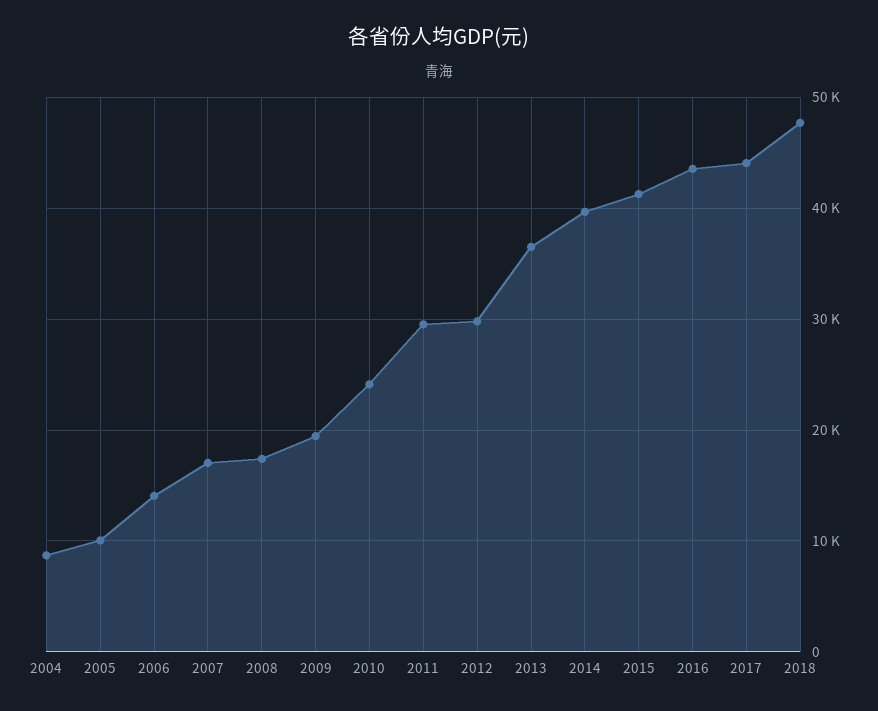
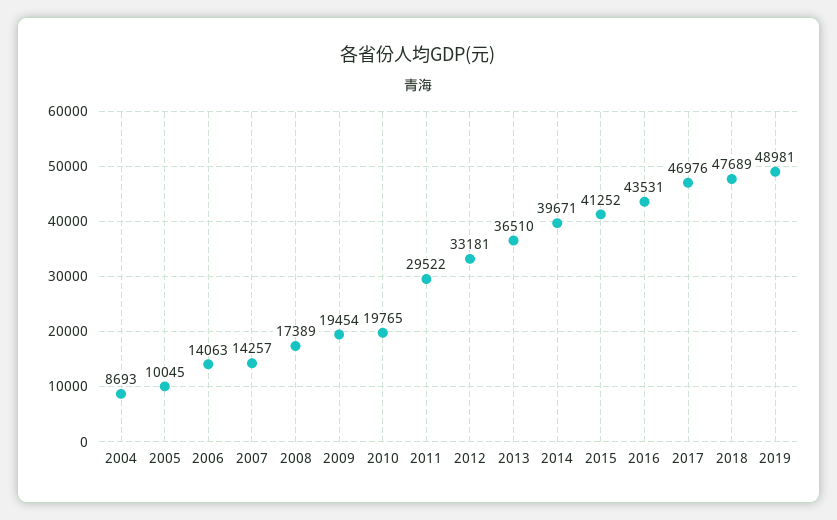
2007: 17000 -> 14257
2010: 24000 -> 19765
2012: 30000 -> 33181
2017: 44000 -> 46976
2019: none -> 48981

